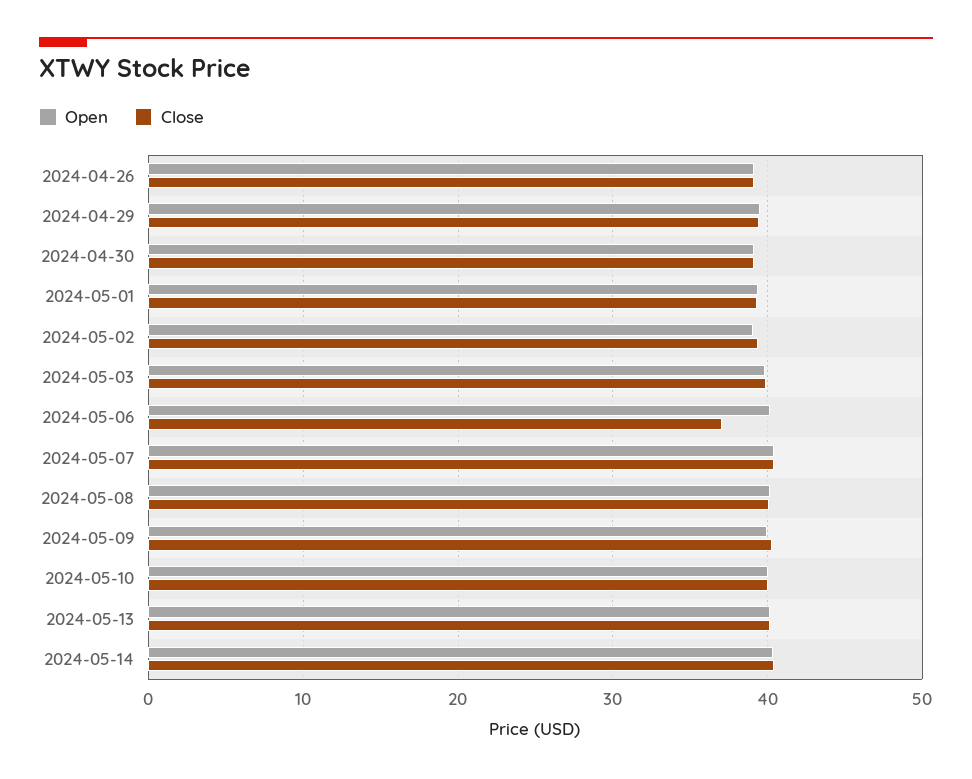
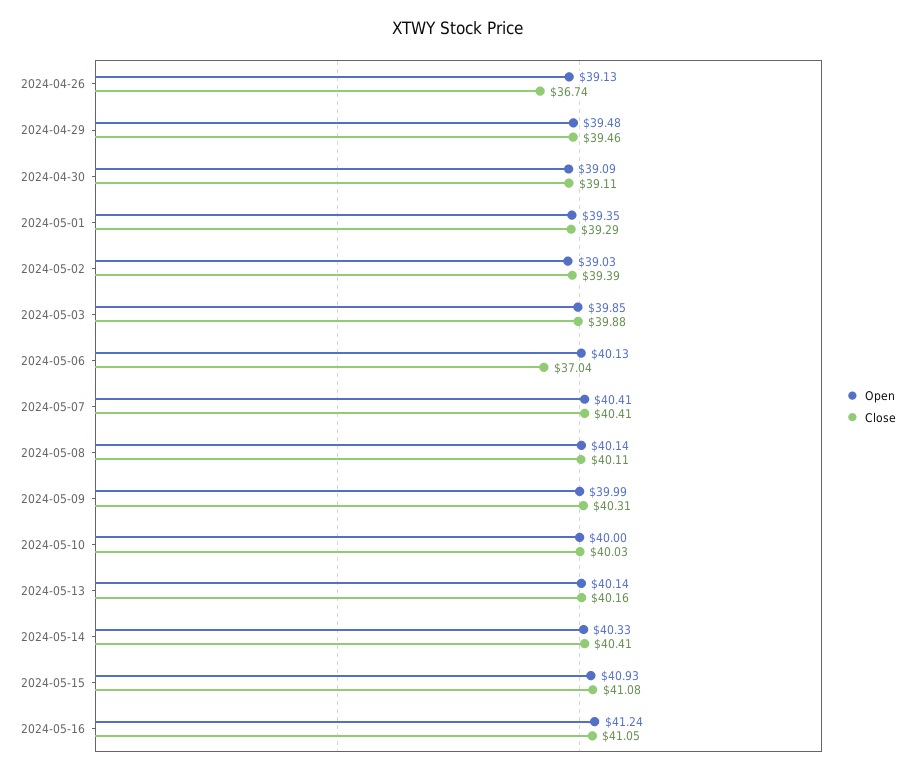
Close, 2024-04-26: 39 -> 36.74
Open, 2024-05-15: none -> 40.93
Close, 2024-05-15: none -> 41.08
Open, 2024-05-16: none -> 41.24
Close, 2024-05-16: none -> 41.05

